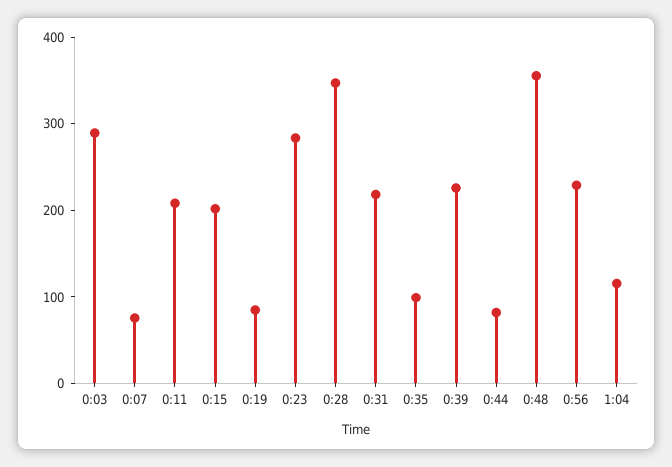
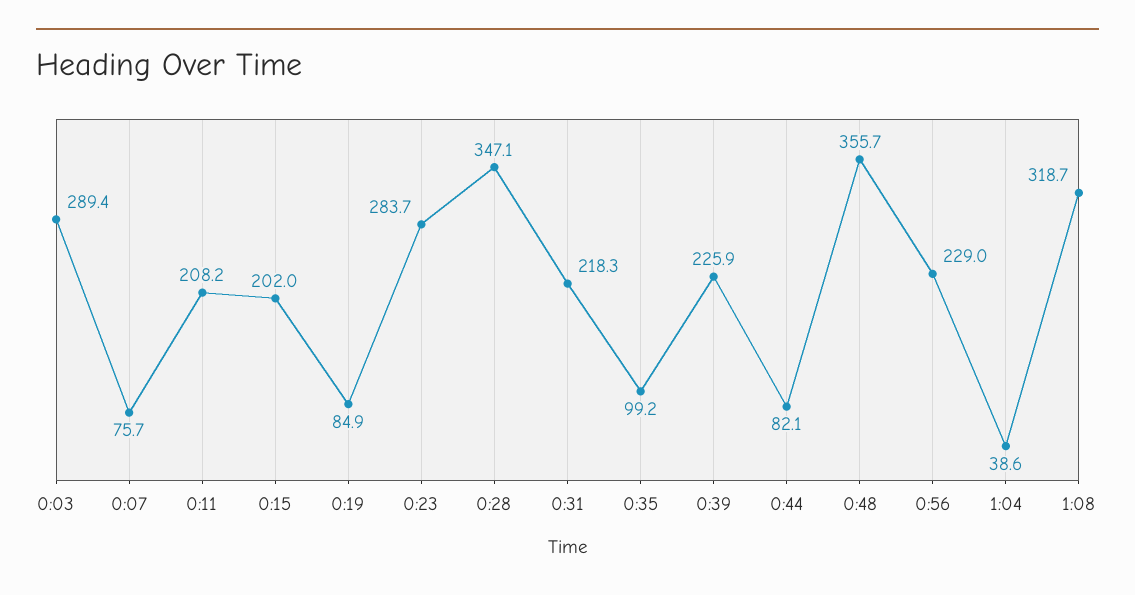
1:04: 120 -> 38.6
1:08: none -> 318.7

